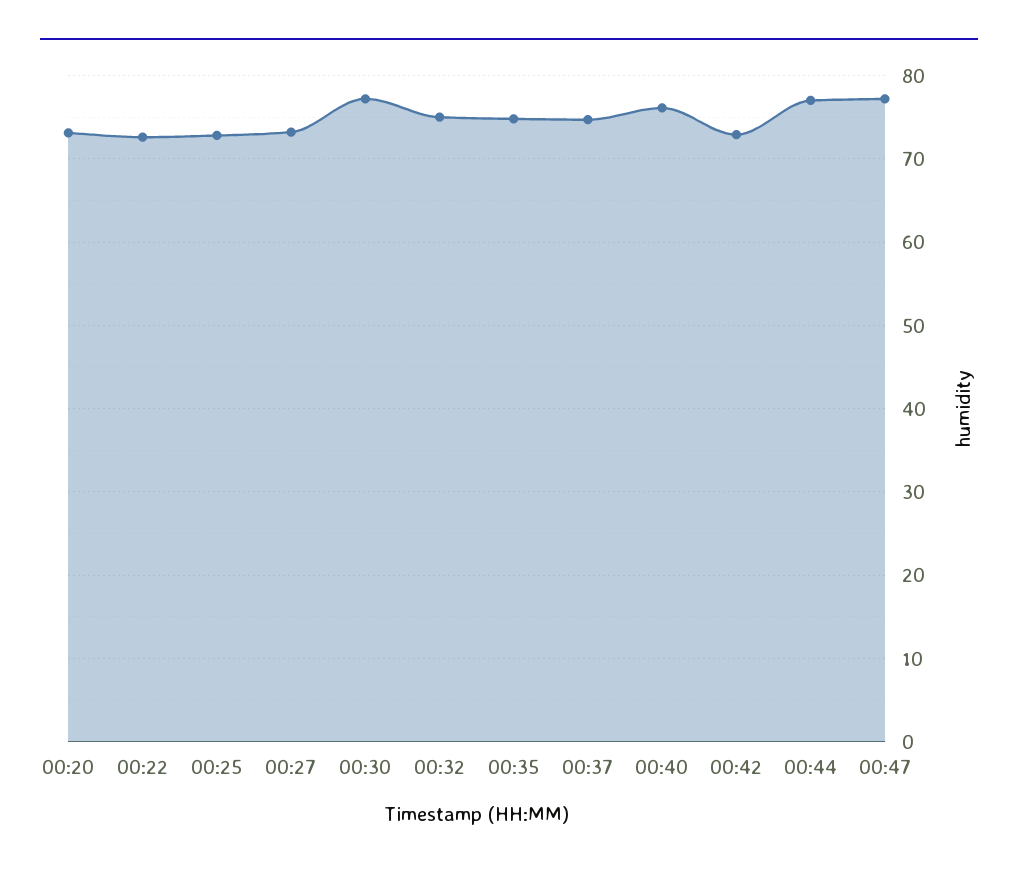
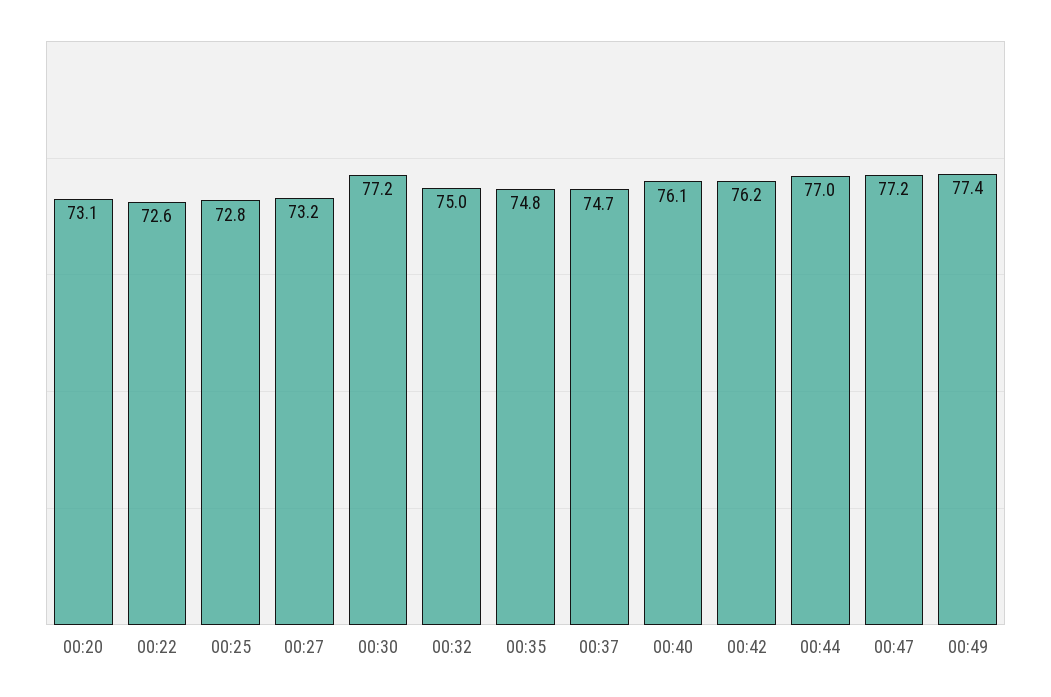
00:42: 73 -> 76.2
00:49: none -> 77.4

